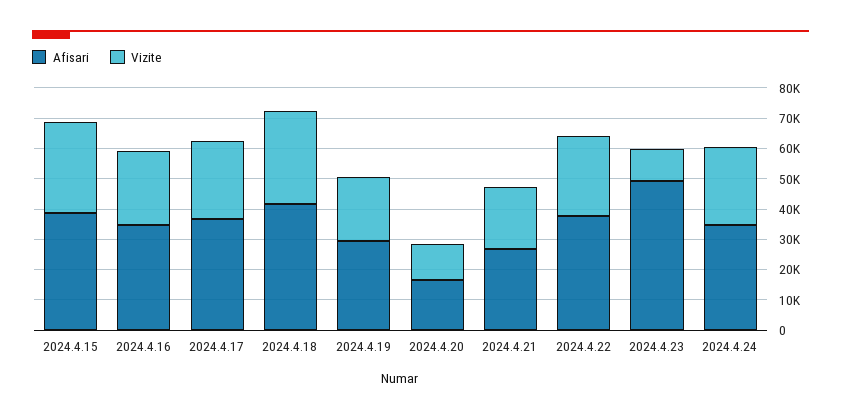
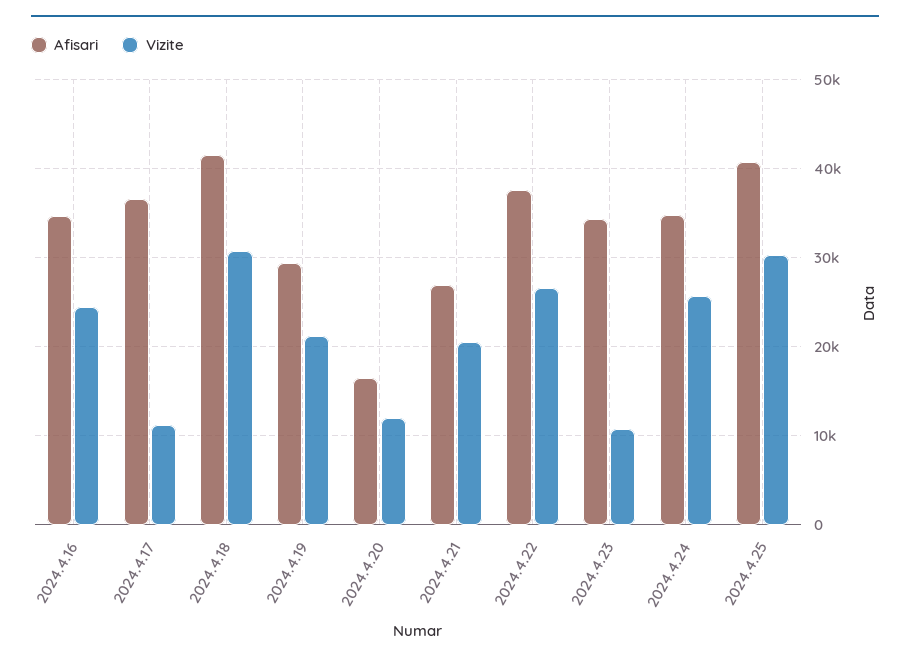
Afisari, 2024.4.15: 40000 -> none
Vizite, 2024.4.15: 30000 -> none
Vizite, 2024.4.17: 25000 -> 11000
Afisari, 2024.4.23: 50000 -> 34000
Afisari, 2024.4.25: none -> 41000
Vizite, 2024.4.25: none -> 30000

